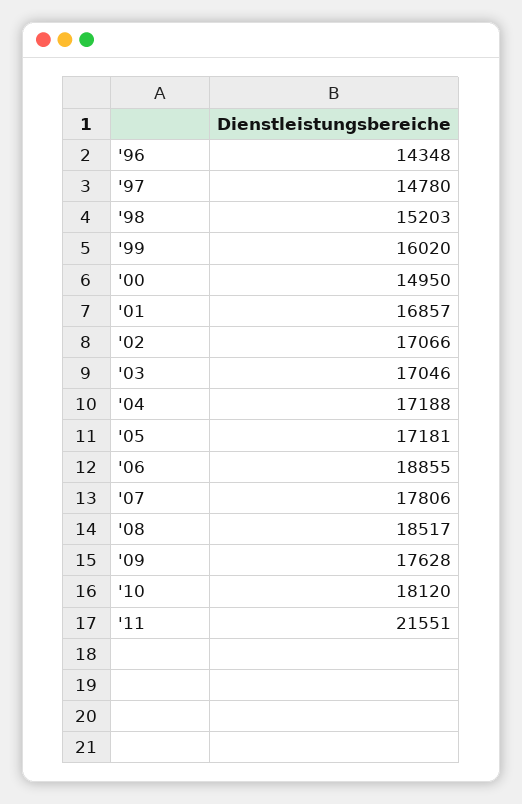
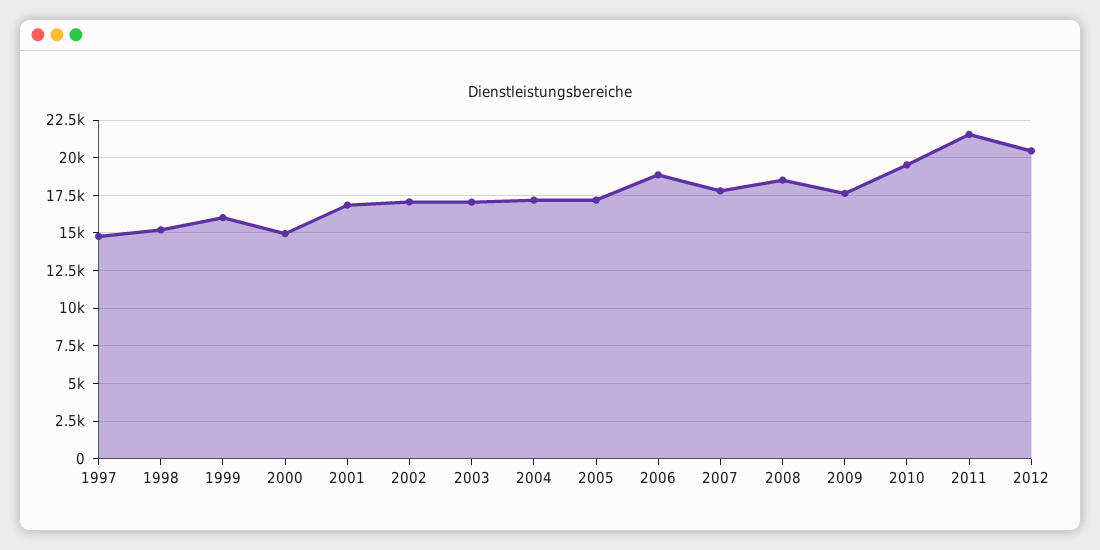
'96: 14348 -> none
'10: 18120 -> 19500
2012: none -> 20500

